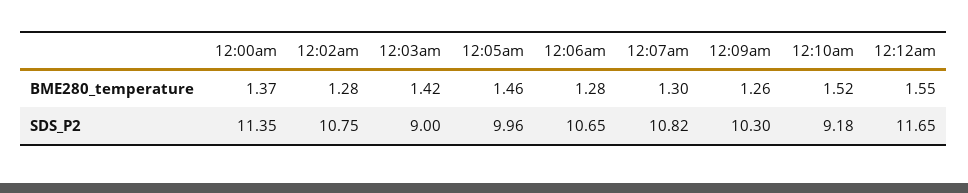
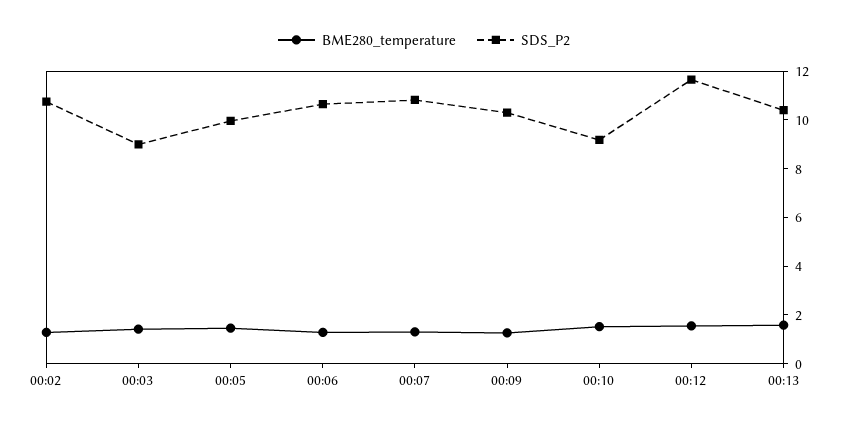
BME280_temperature, 12:00am: 1.37 -> none
SDS_P2, 12:00am: 11.35 -> none
BME280_temperature, 00:13: none -> 1.5
SDS_P2, 00:13: none -> 10.5

